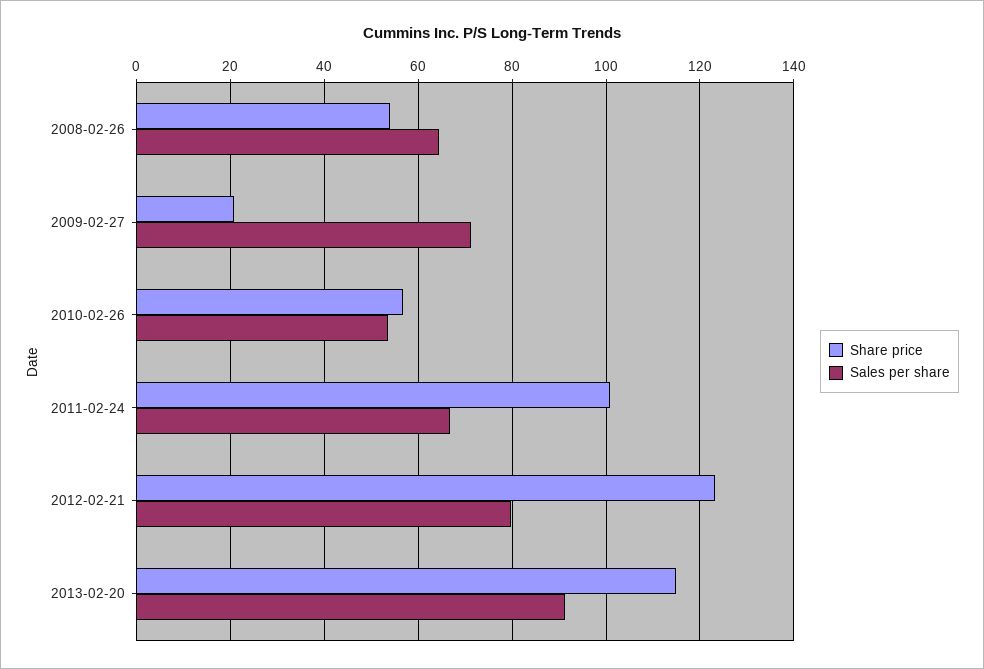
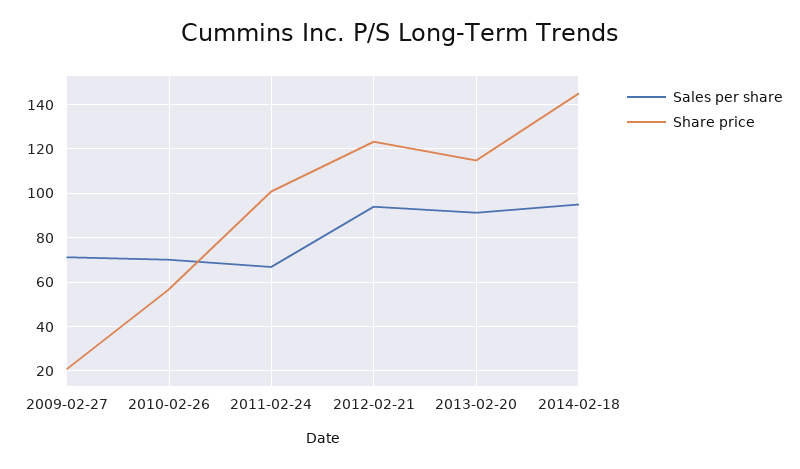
Share price, 2008-02-26: 54 -> none
Sales per share, 2008-02-26: 64 -> none
Sales per share, 2010-02-26: 54 -> 70
Sales per share, 2012-02-21: 80 -> 95
Sales per share, 2014-02-18: none -> 95
Share price, 2014-02-18: none -> 145

